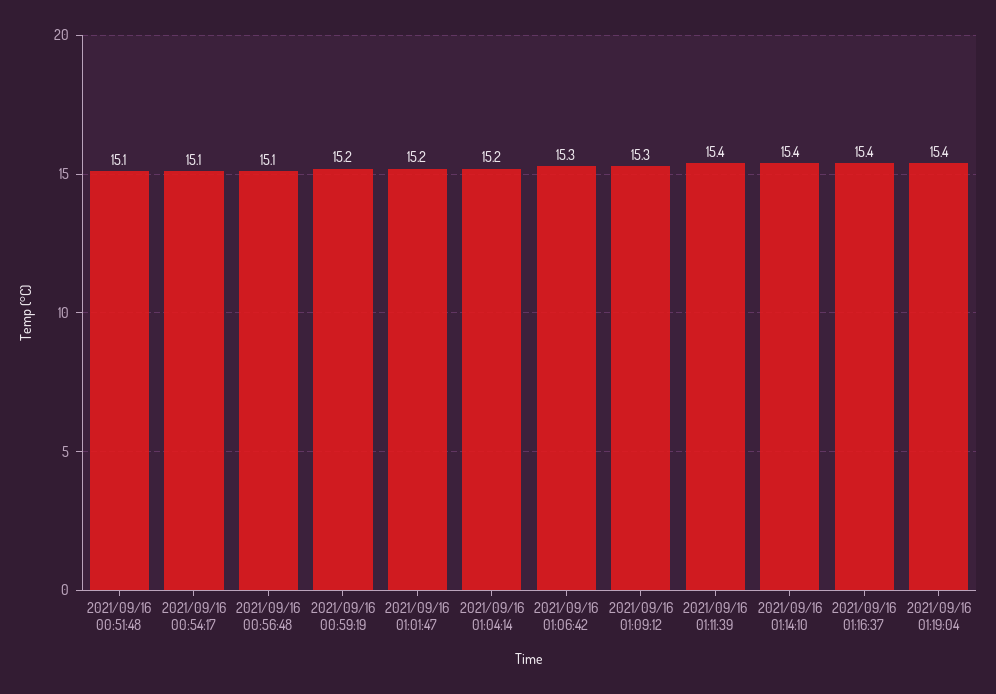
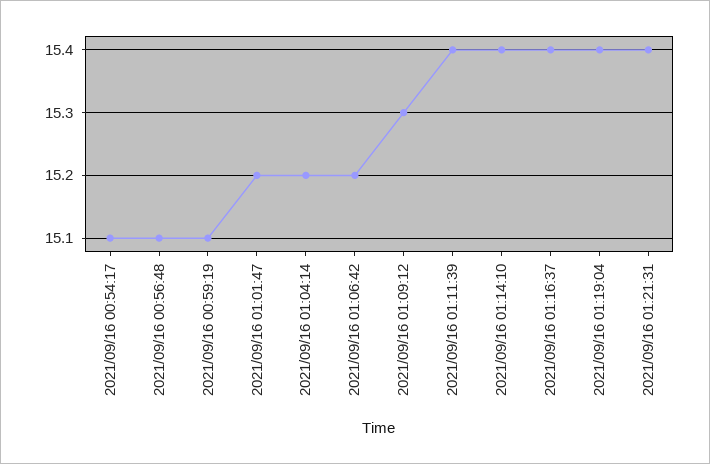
2021/09/16 00:51:48: 15.1 -> none
2021/09/16 00:59:19: 15.2 -> 15.1
2021/09/16 01:06:42: 15.3 -> 15.2
2021/09/16 01:21:31: none -> 15.4

